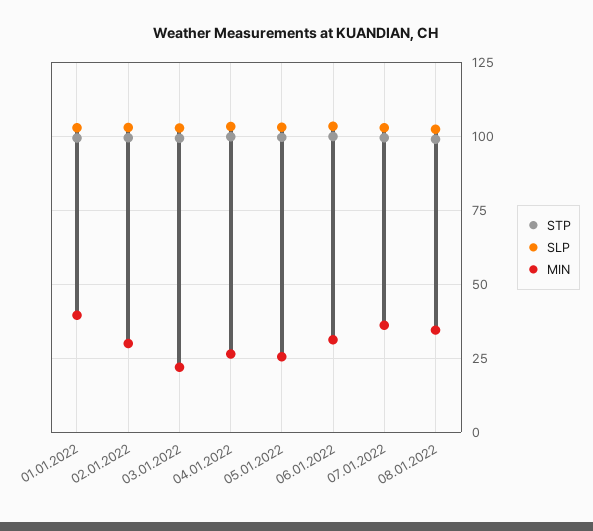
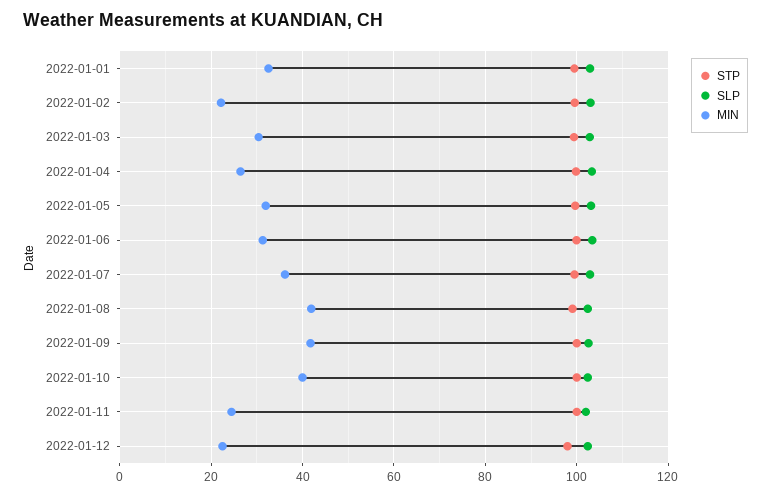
MIN, 01.01.2022: 40 -> 32
MIN, 02.01.2022: 30 -> 22
MIN, 03.01.2022: 22.5 -> 30
MIN, 05.01.2022: 25 -> 32
MIN, 08.01.2022: 35 -> 42
STP, 2022-01-09: none -> 100
SLP, 2022-01-09: none -> 102
MIN, 2022-01-09: none -> 42
STP, 2022-01-10: none -> 100
SLP, 2022-01-10: none -> 102
MIN, 2022-01-10: none -> 40
STP, 2022-01-11: none -> 100
SLP, 2022-01-11: none -> 102
MIN, 2022-01-11: none -> 24
STP, 2022-01-12: none -> 98
SLP, 2022-01-12: none -> 102
MIN, 2022-01-12: none -> 22

